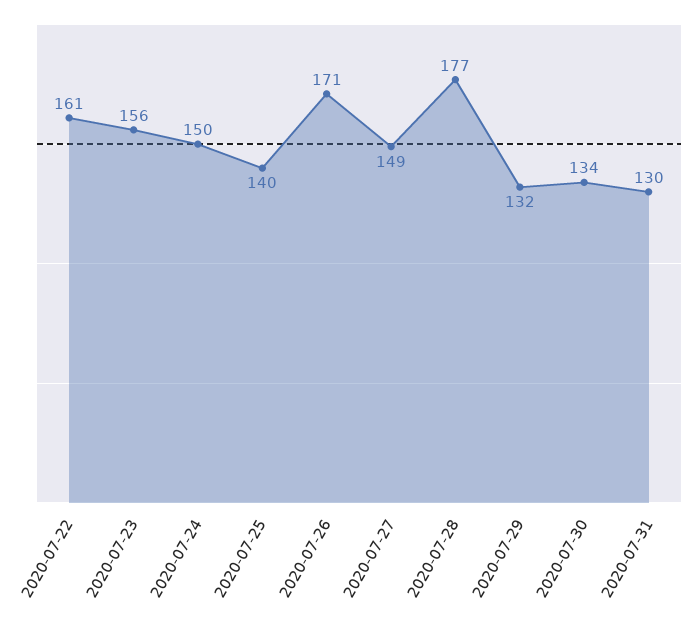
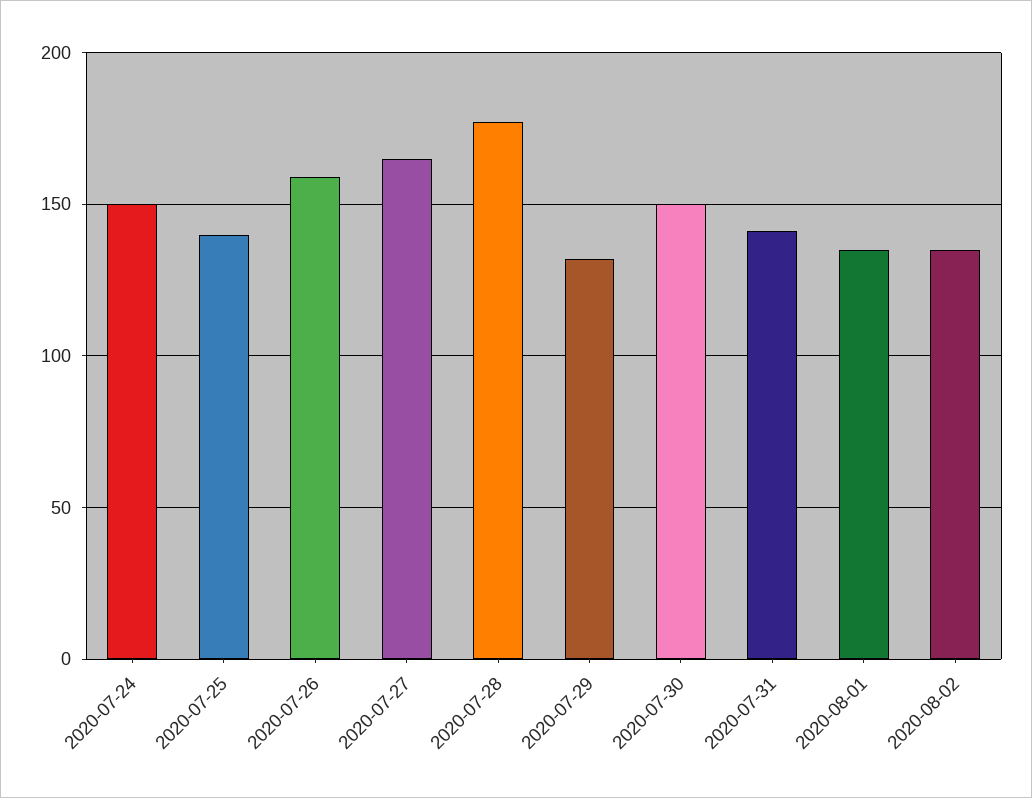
2020-07-22: 161 -> none
2020-07-23: 156 -> none
2020-07-26: 171 -> 160
2020-07-27: 149 -> 165
2020-07-30: 134 -> 150
2020-07-31: 130 -> 140
2020-08-01: none -> 135
2020-08-02: none -> 135

